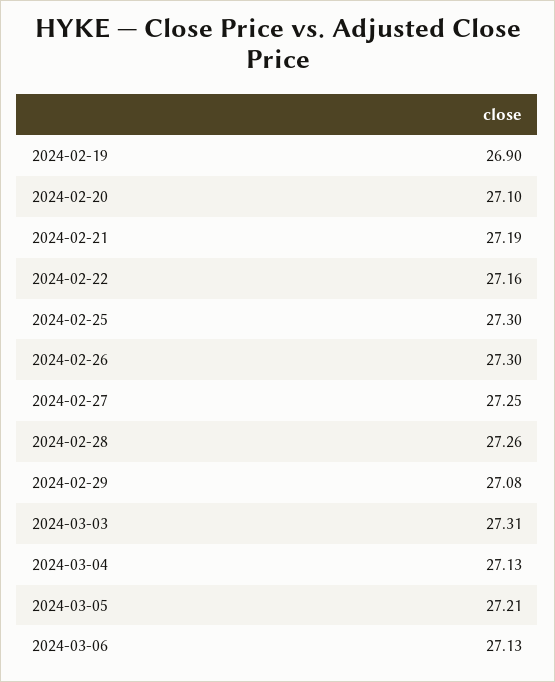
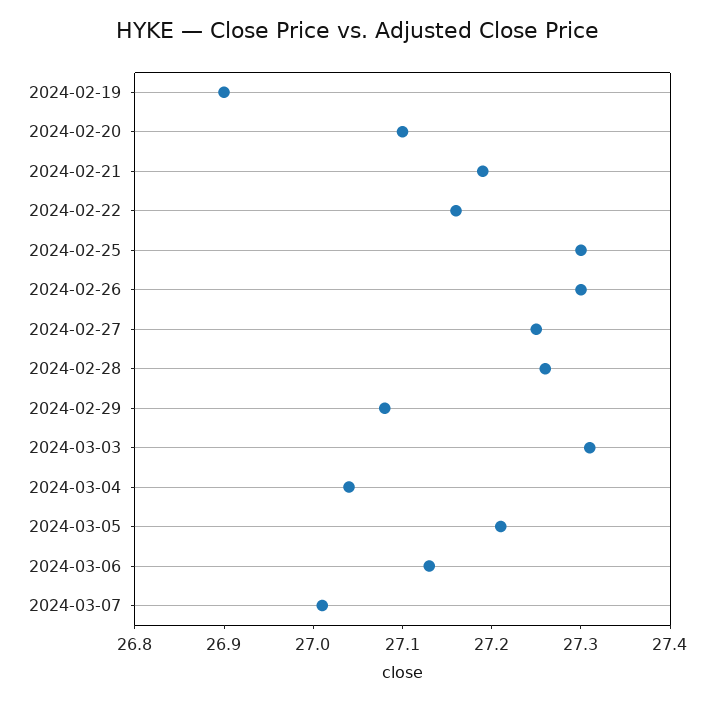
2024-03-04: 27.13 -> 27.04
2024-03-07: none -> 27.01

